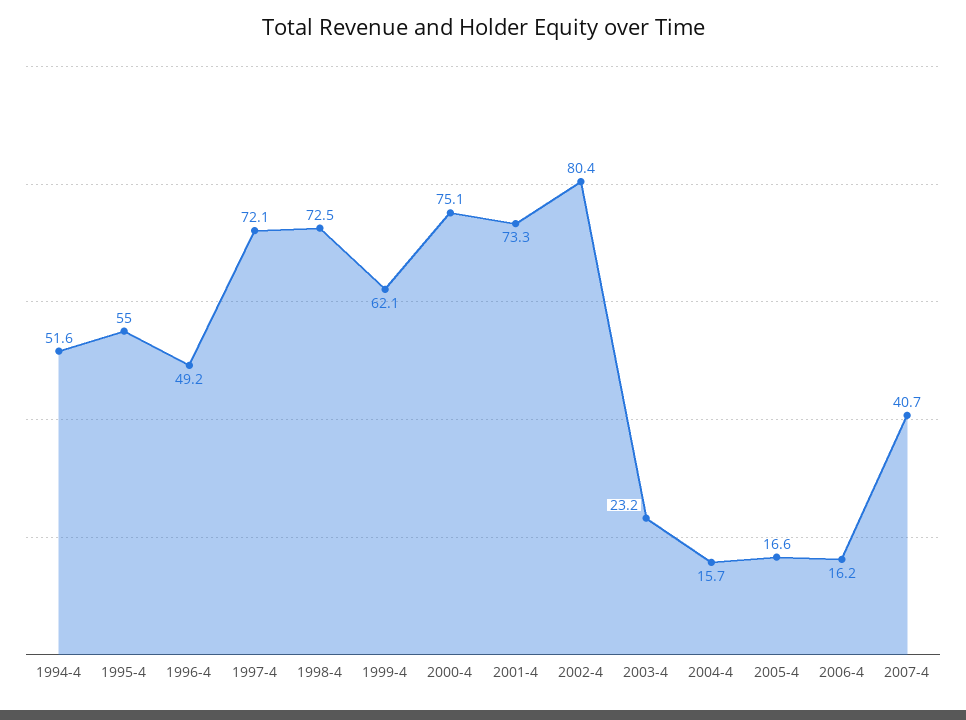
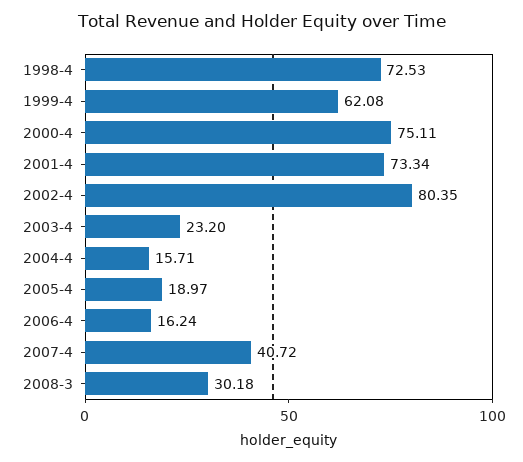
1994-4: 51.6 -> none
1995-4: 55 -> none
1996-4: 49.2 -> none
1997-4: 72.1 -> none
2005-4: 16.6 -> 18.97
2008-3: none -> 30.18

